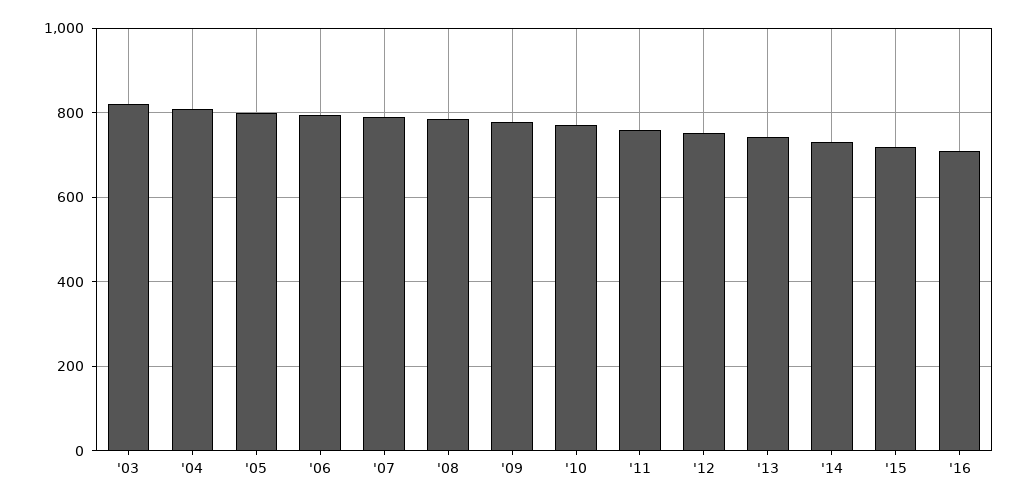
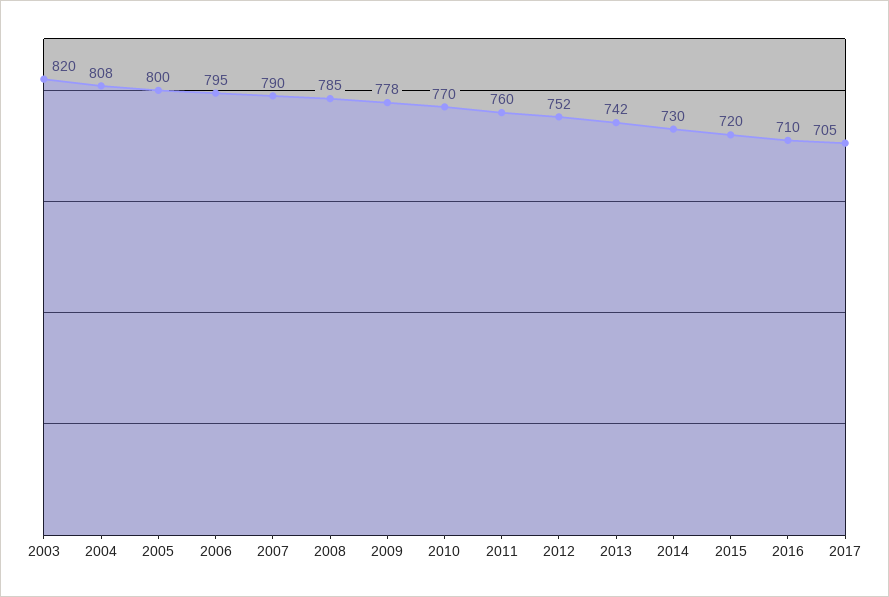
2017: none -> 705

